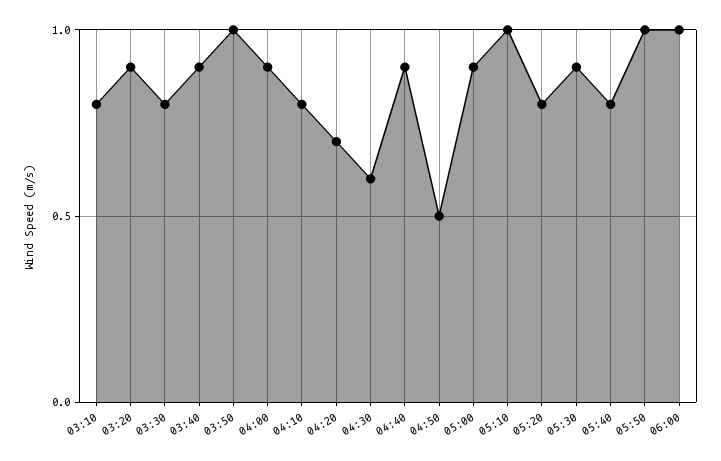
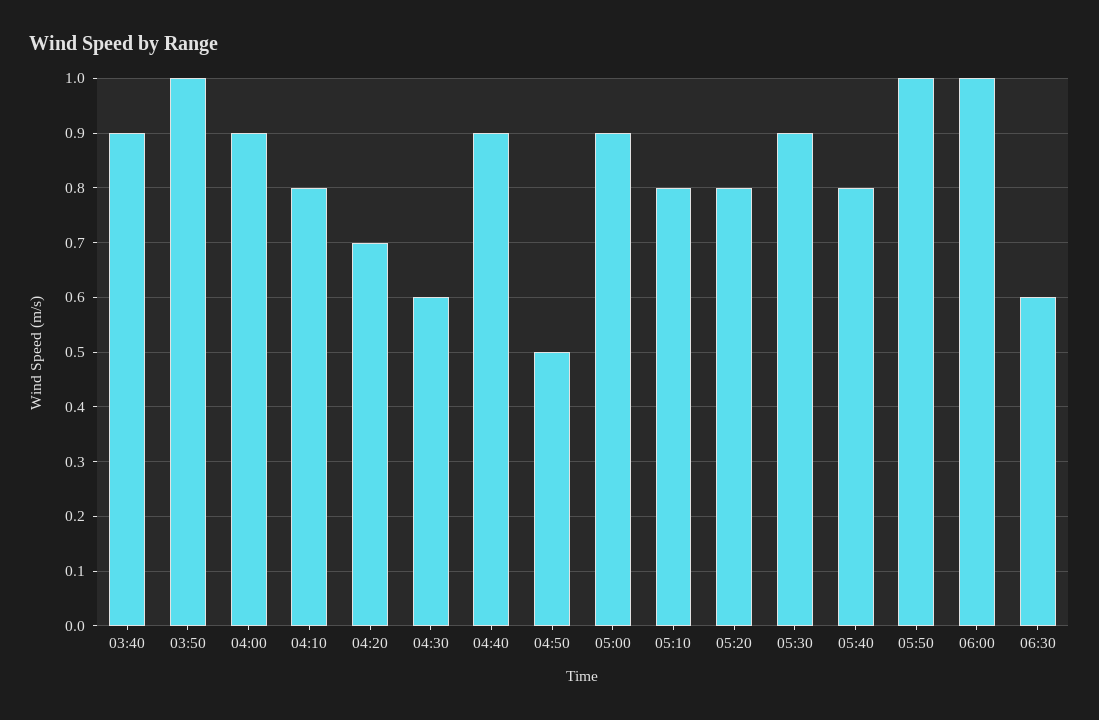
03:10: 0.8 -> none
03:20: 0.9 -> none
03:30: 0.8 -> none
05:10: 1 -> 0.8
06:30: none -> 0.6

